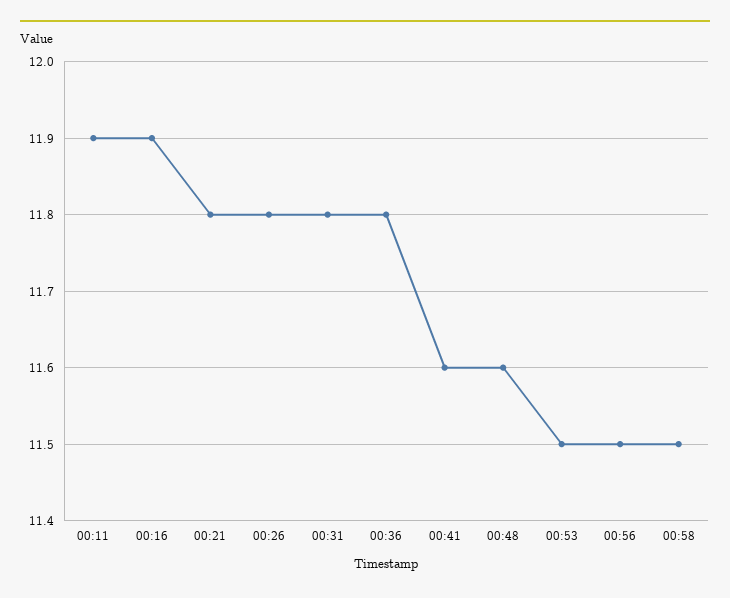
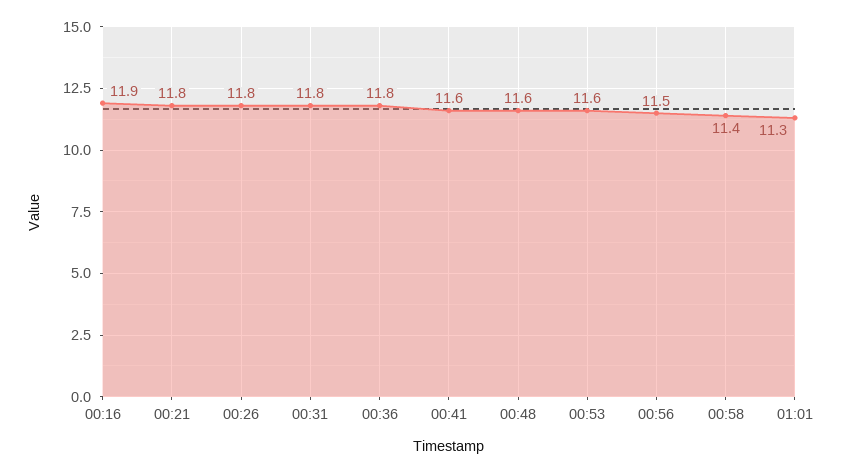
00:11: 11.9 -> none
00:53: 11.5 -> 11.6
00:58: 11.5 -> 11.4
01:01: none -> 11.3

